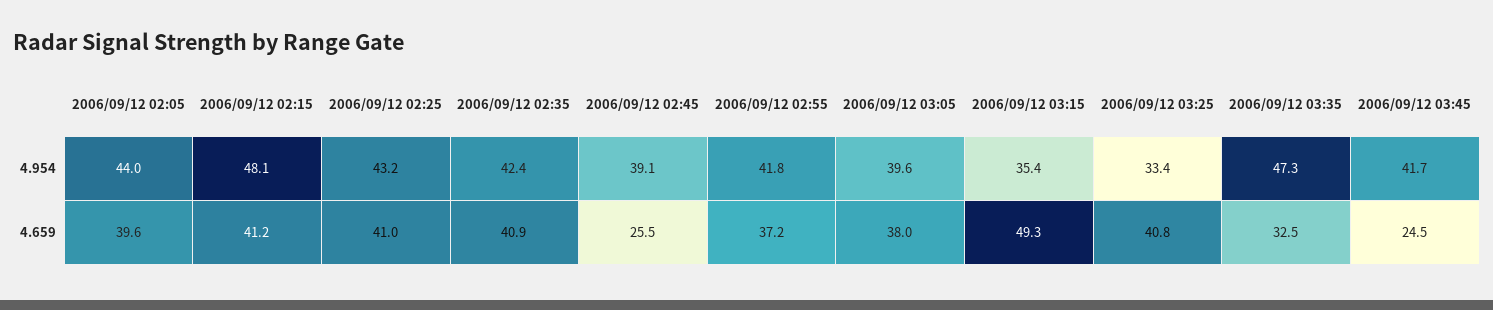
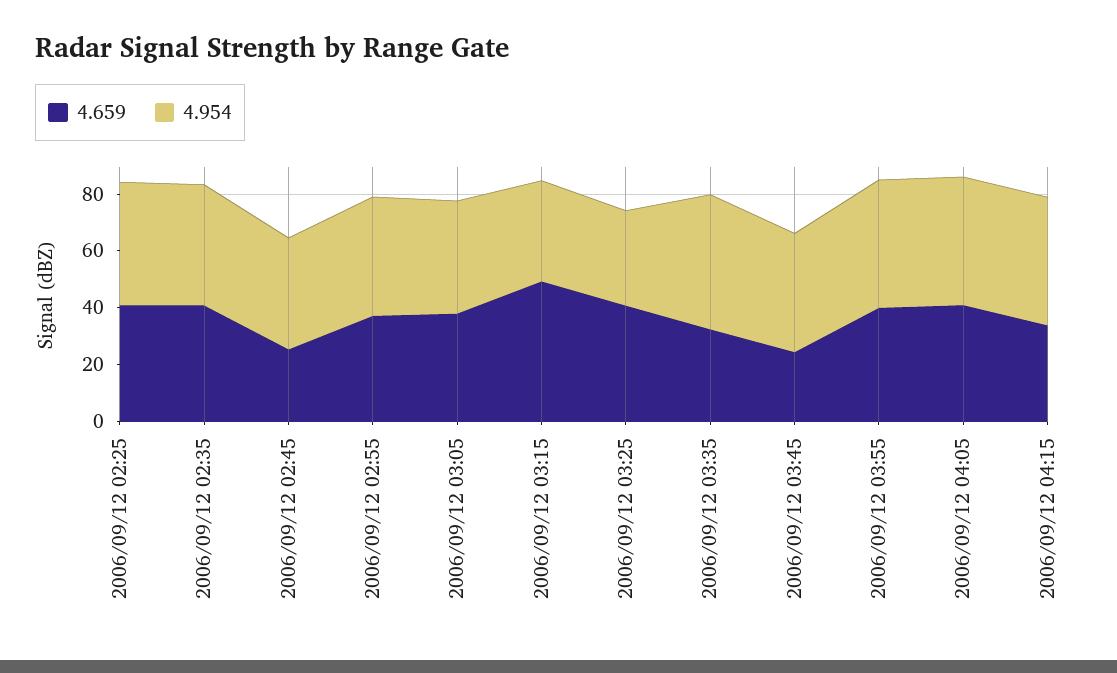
4.954, 2006/09/12 02:05: 44 -> none
4.954, 2006/09/12 02:15: 48.1 -> none
4.659, 2006/09/12 02:05: 39.6 -> none
4.659, 2006/09/12 02:15: 41.2 -> none
4.659, 2006/09/12 03:55: none -> 40
4.954, 2006/09/12 03:55: none -> 45
4.659, 2006/09/12 04:05: none -> 40
4.954, 2006/09/12 04:05: none -> 45
4.659, 2006/09/12 04:15: none -> 35
4.954, 2006/09/12 04:15: none -> 45

